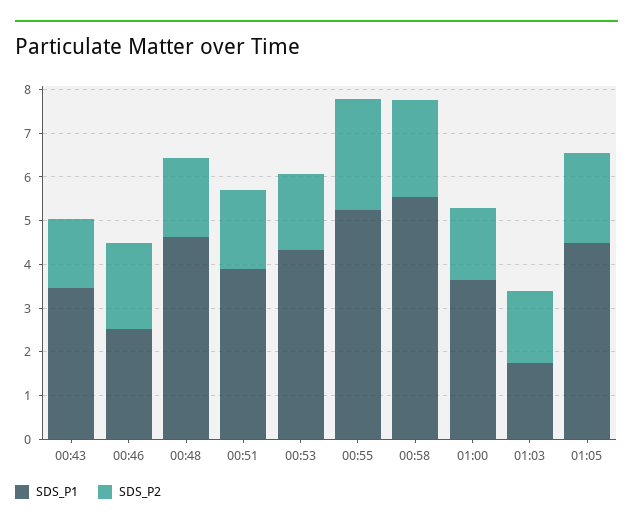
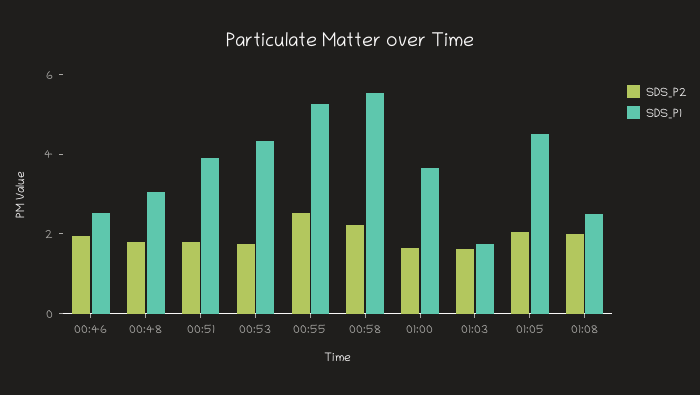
SDS_P1, 00:43: 3.4 -> none
SDS_P2, 00:43: 1.6 -> none
SDS_P1, 00:48: 4.6 -> 3
SDS_P2, 01:08: none -> 2
SDS_P1, 01:08: none -> 2.5

